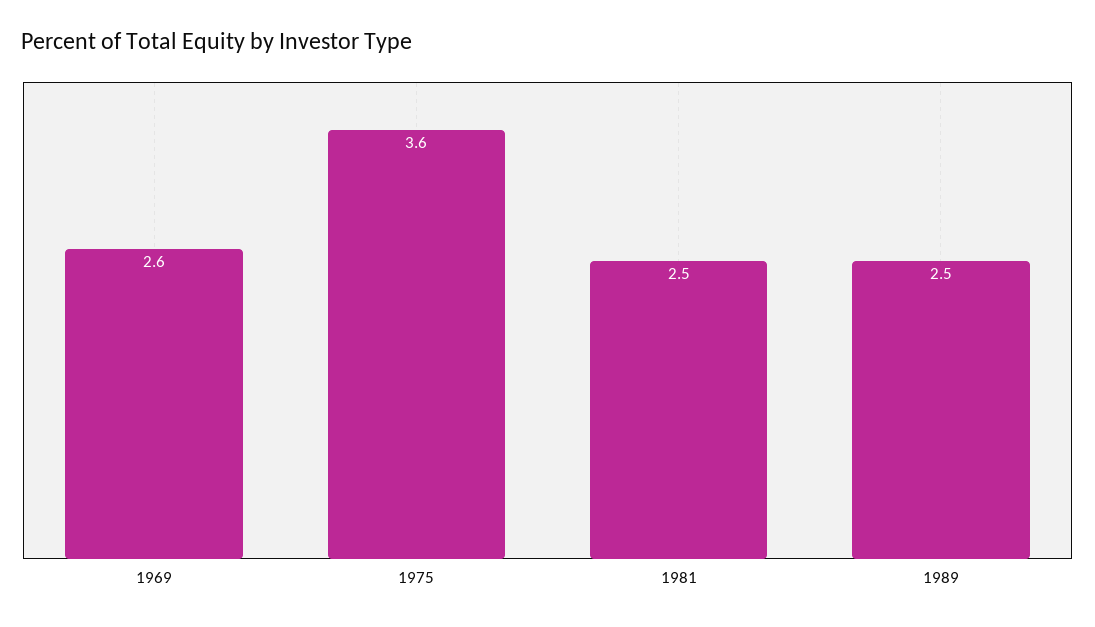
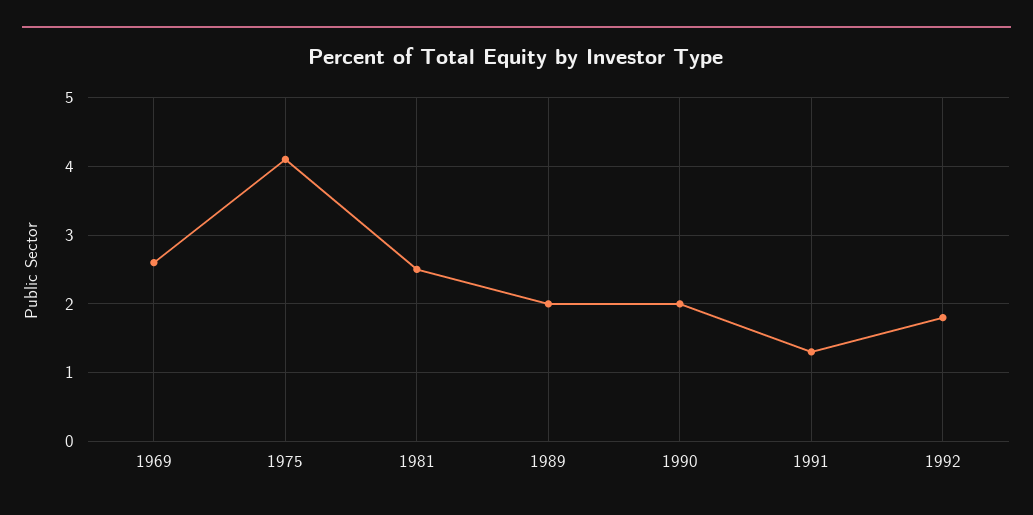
1975: 3.6 -> 4.1
1989: 2.5 -> 2
1990: none -> 2
1991: none -> 1.3
1992: none -> 1.8

